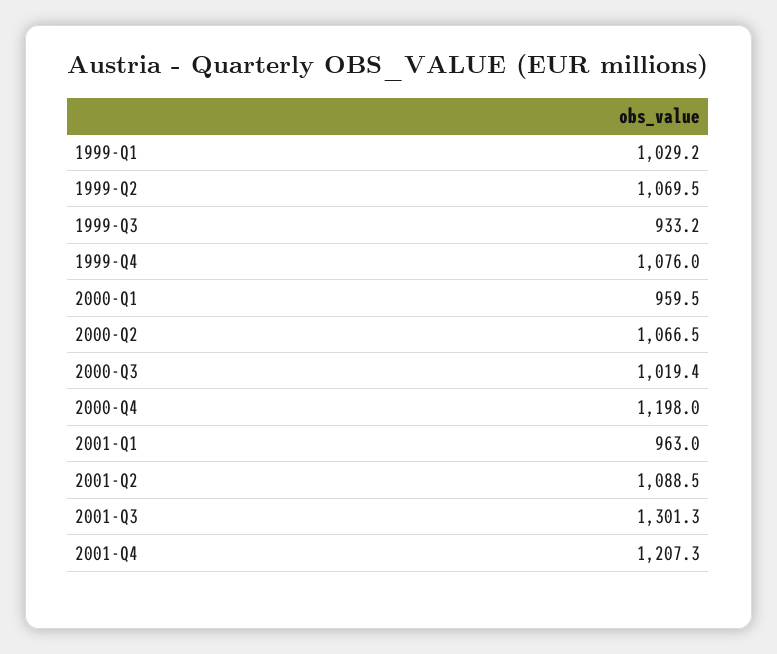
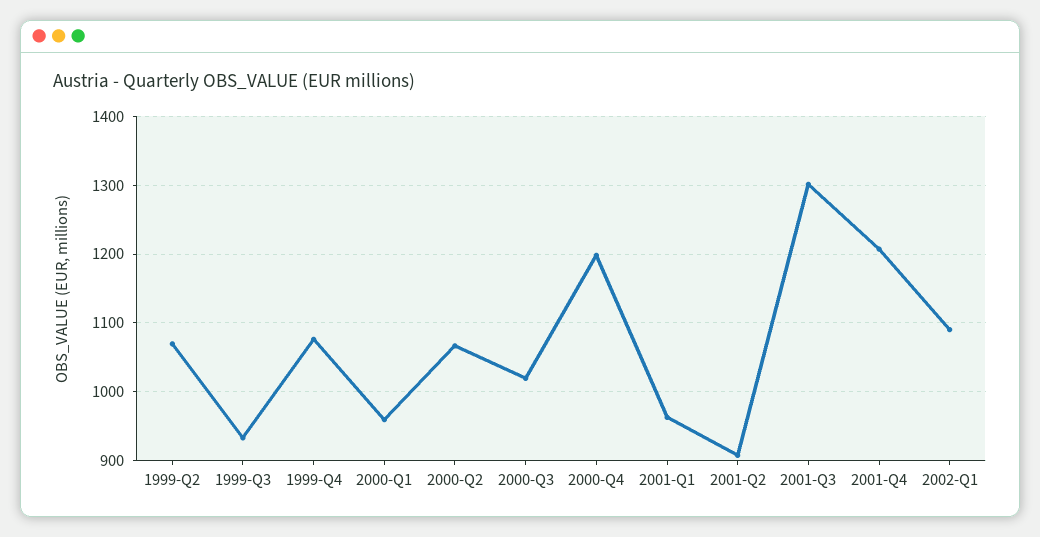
1999-Q1: 1029.2 -> none
2001-Q2: 1088.5 -> 910
2002-Q1: none -> 1090

